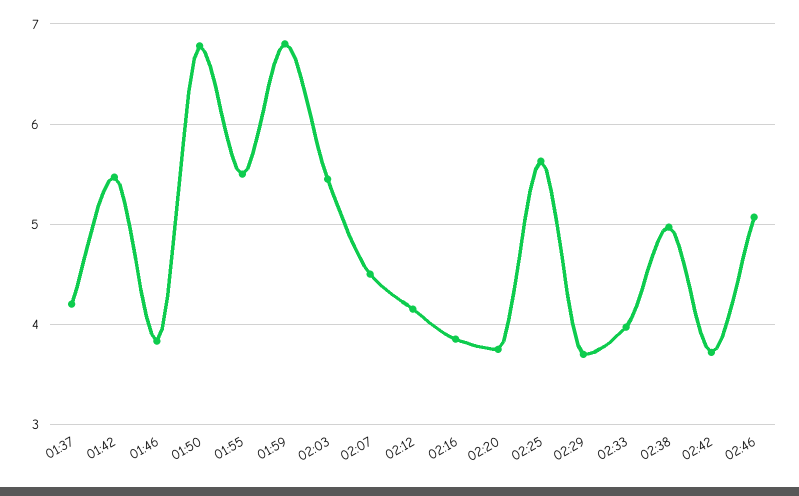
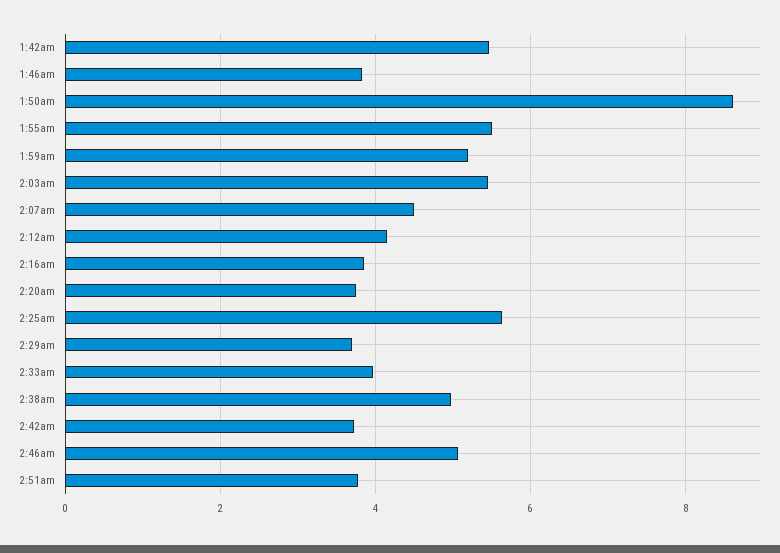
01:37: 4.2 -> none
01:50: 6.8 -> 8.6
01:59: 6.8 -> 5.2
2:51am: none -> 3.8

